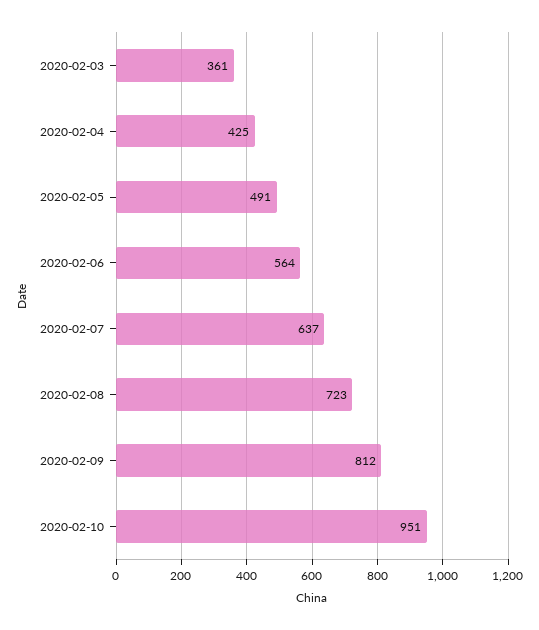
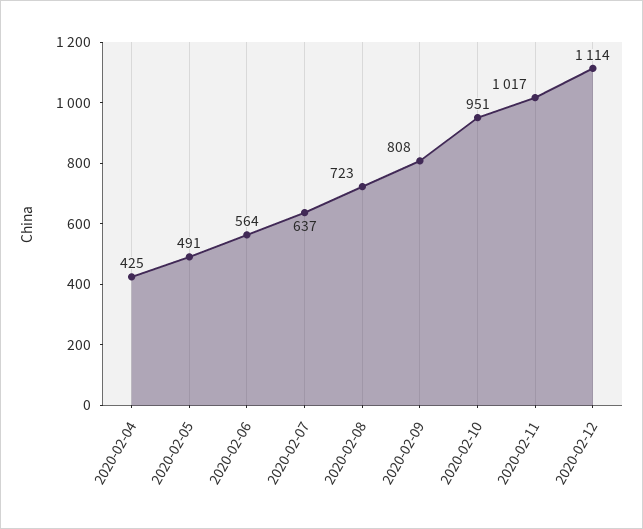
2020-02-03: 361 -> none
2020-02-09: 812 -> 808
2020-02-11: none -> 1017
2020-02-12: none -> 1114

